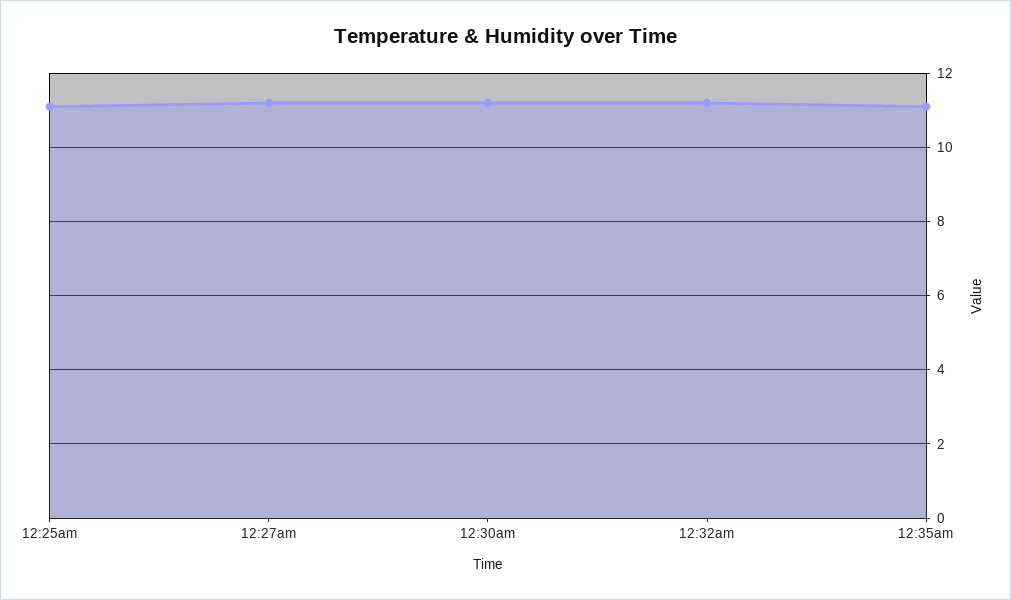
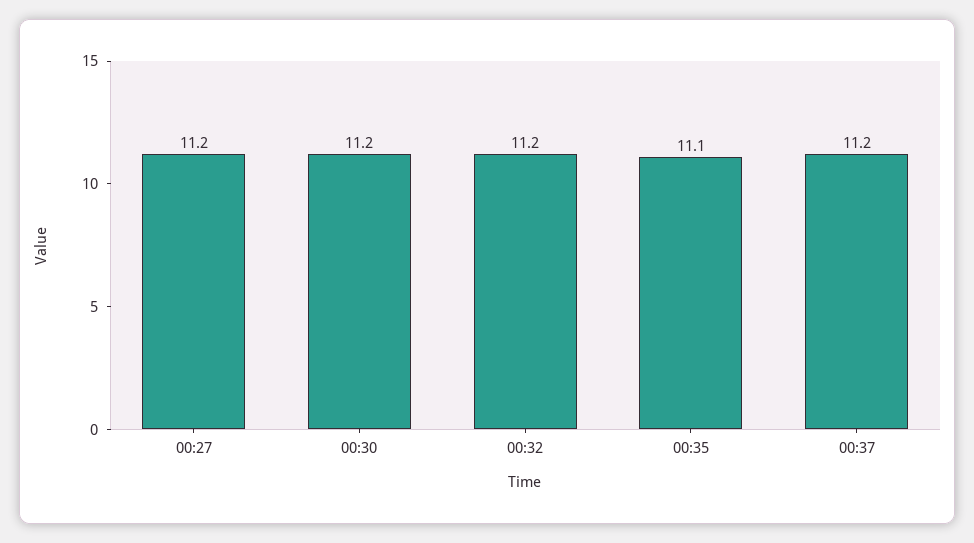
12:25am: 11 -> none
00:37: none -> 11.2

